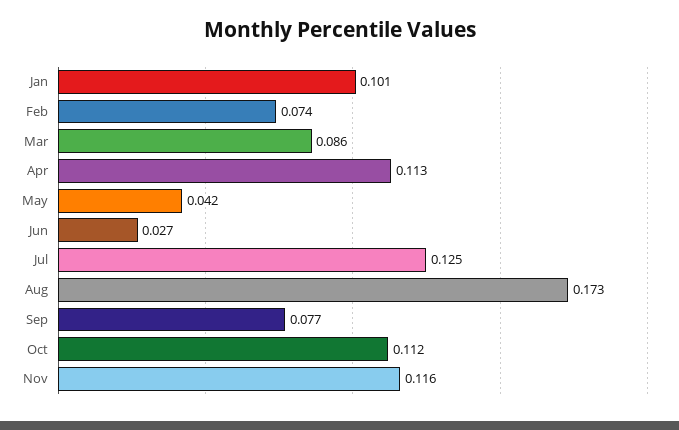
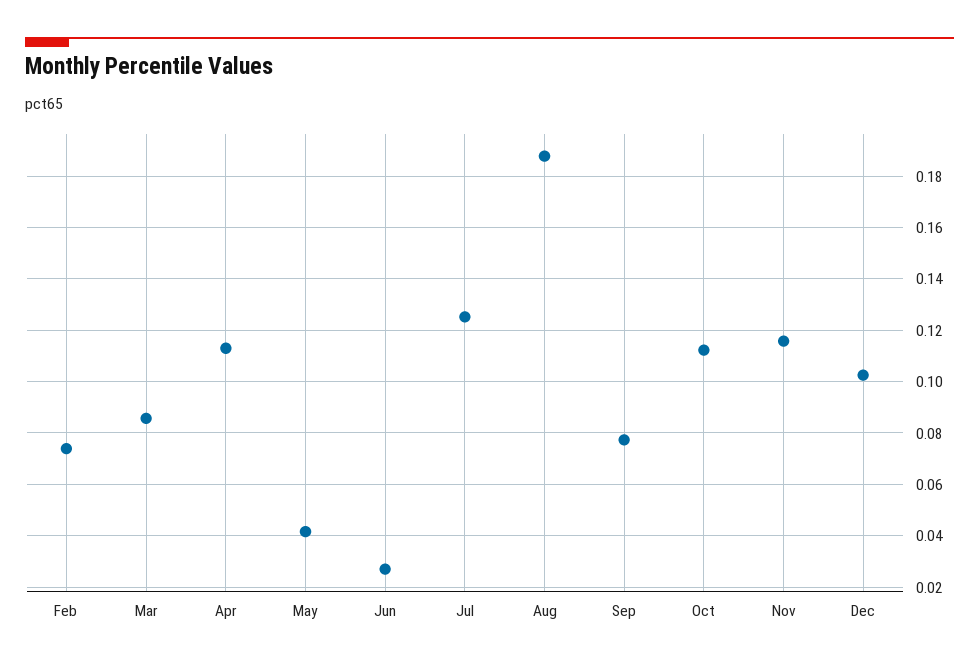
Jan: 0.101 -> none
Aug: 0.173 -> 0.1875
Dec: none -> 0.1025

